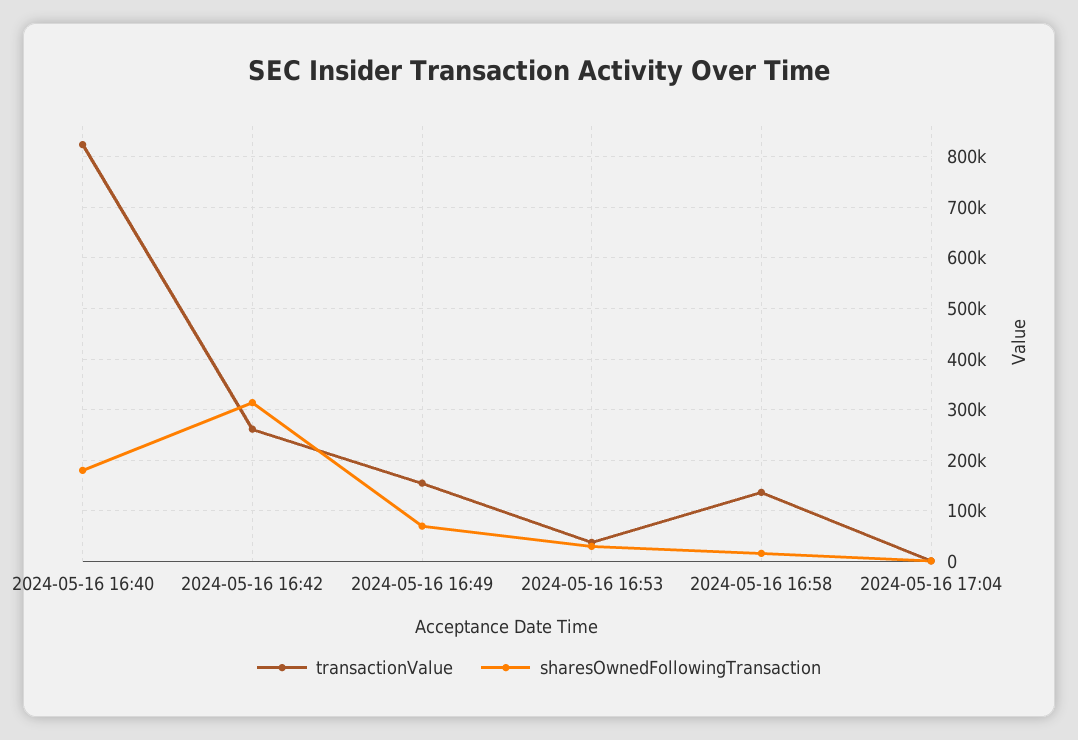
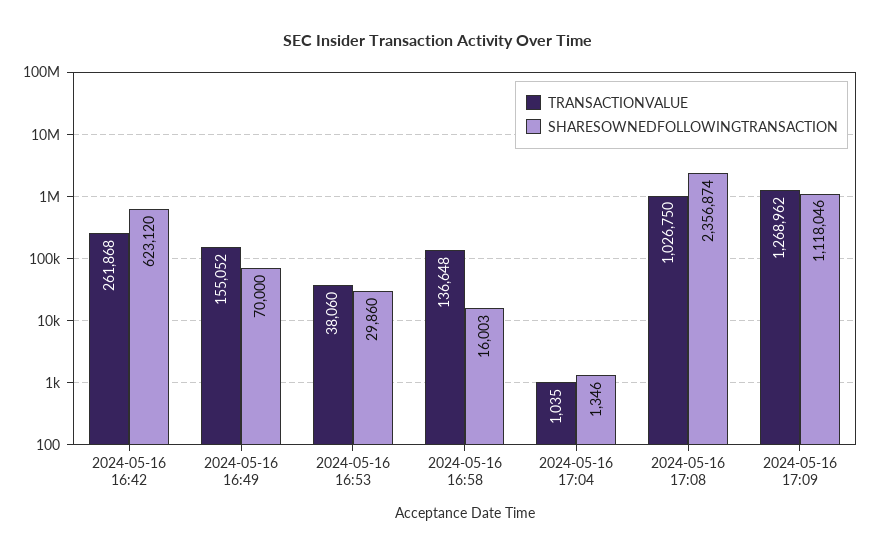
transactionValue, 2024-05-16 16:40: 820000 -> none
sharesOwnedFollowingTransaction, 2024-05-16 16:40: 180000 -> none
sharesOwnedFollowingTransaction, 2024-05-16 16:42: 320000 -> 623120
transactionValue, 2024-05-16 17:08: none -> 1026750
sharesOwnedFollowingTransaction, 2024-05-16 17:08: none -> 2356874
transactionValue, 2024-05-16 17:09: none -> 1268962
sharesOwnedFollowingTransaction, 2024-05-16 17:09: none -> 1118046

